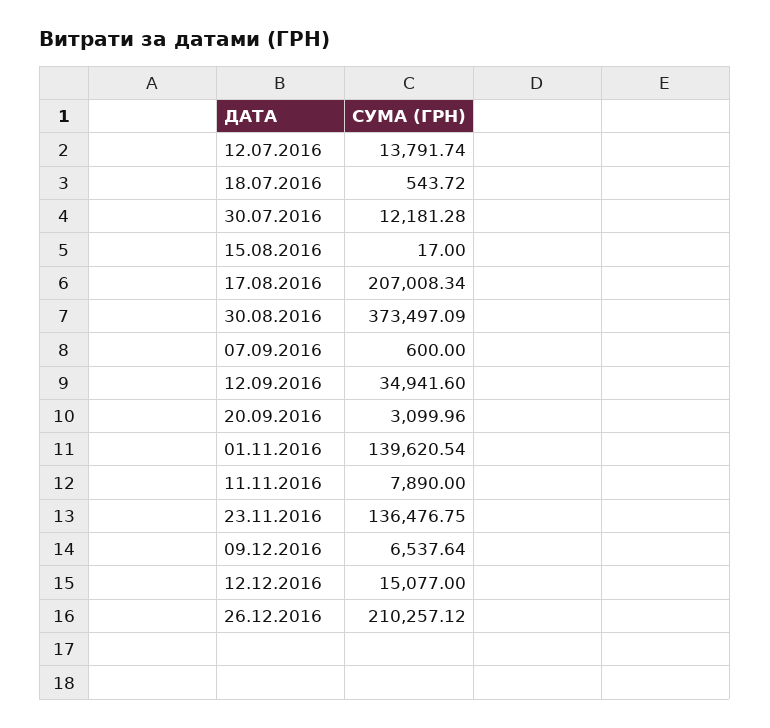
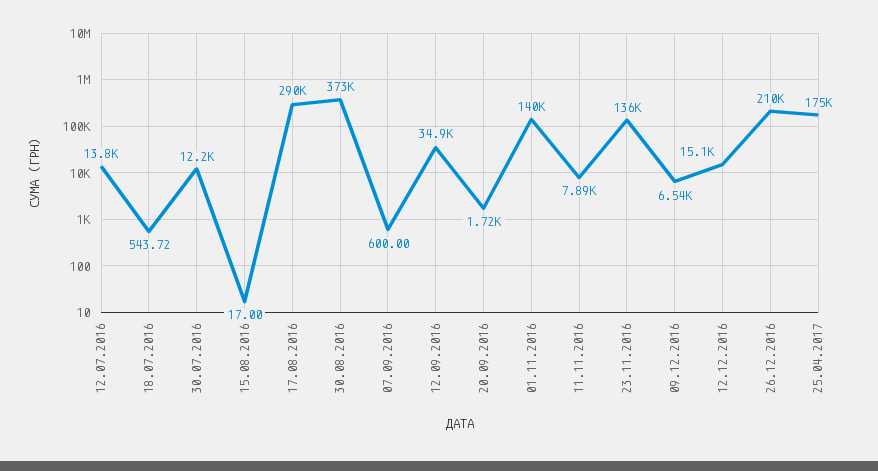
17.08.2016: 207008.34 -> 290000
20.09.2016: 3099.96 -> 1720
25.04.2017: none -> 175000

